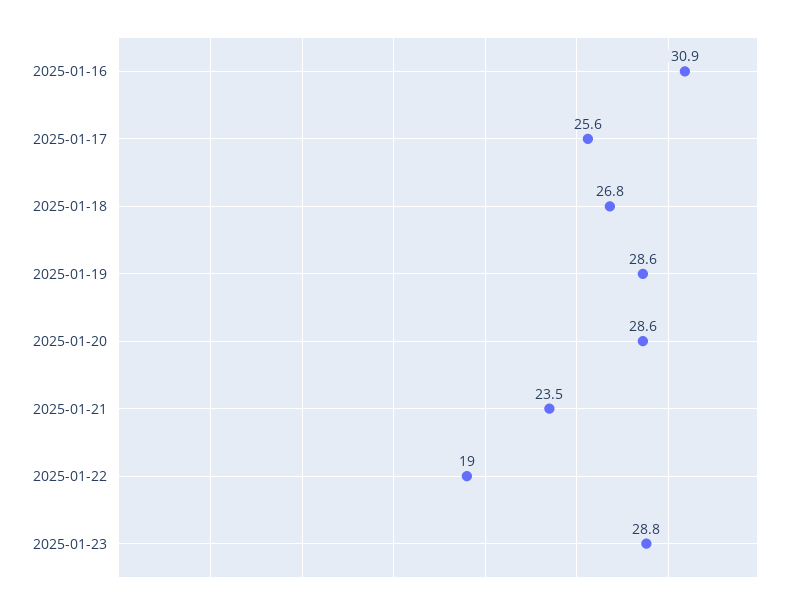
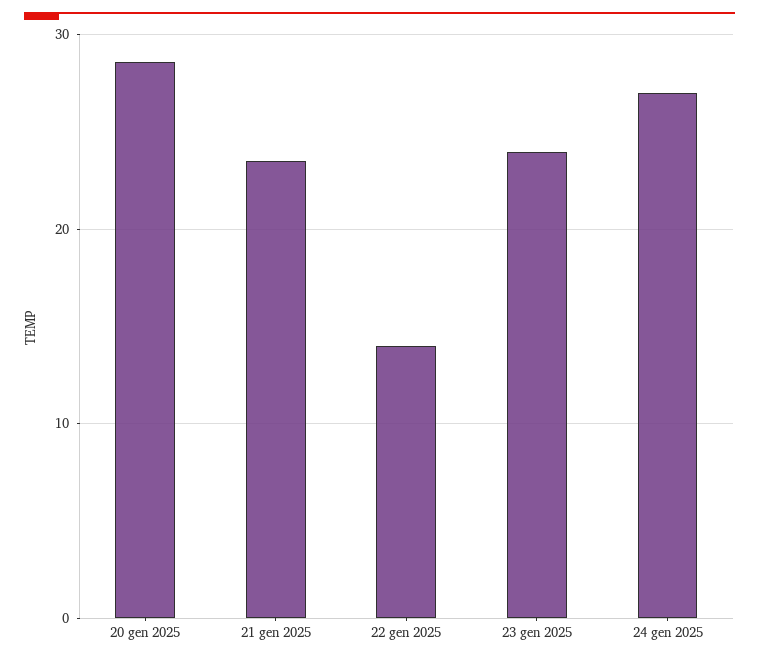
2025-01-16: 30.9 -> none
2025-01-17: 25.6 -> none
2025-01-18: 26.8 -> none
2025-01-19: 28.6 -> none
2025-01-22: 19 -> 14
2025-01-23: 28.8 -> 24
24 gen 2025: none -> 27

